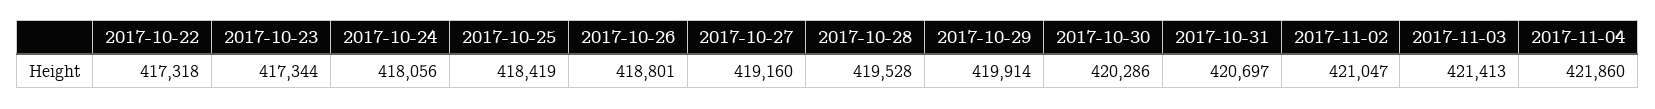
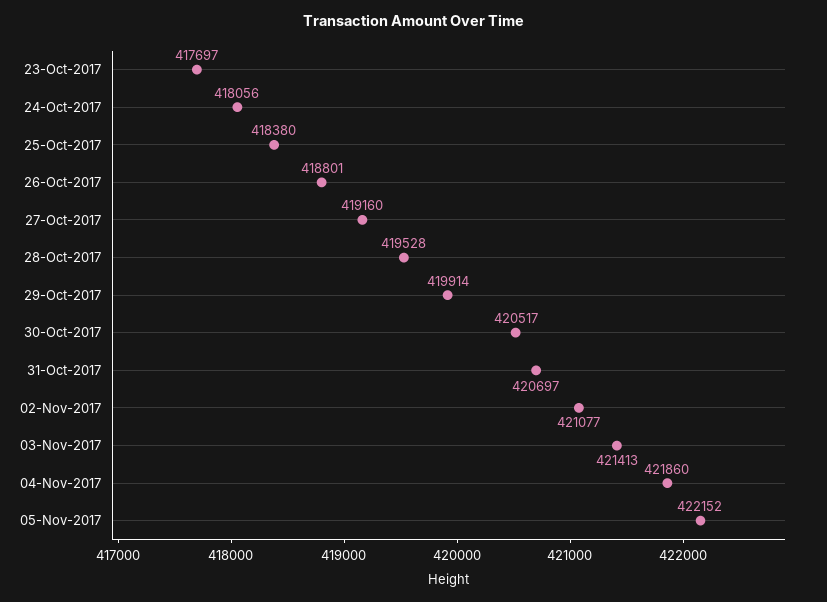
2017-10-22: 417318 -> none
2017-10-23: 417344 -> 417697
2017-10-25: 418419 -> 418380
2017-10-30: 420286 -> 420517
2017-11-02: 421047 -> 421077
05-Nov-2017: none -> 422152

